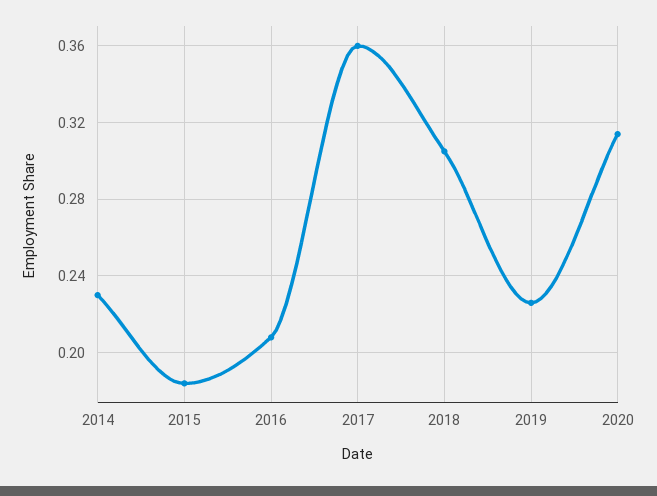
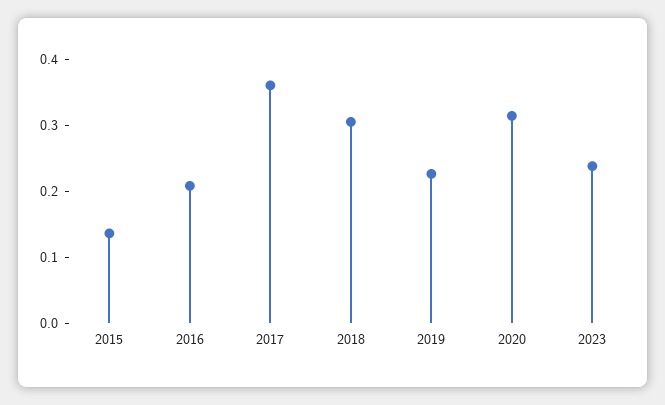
2014: 0.23 -> none
2015: 0.185 -> 0.14
2023: none -> 0.24

